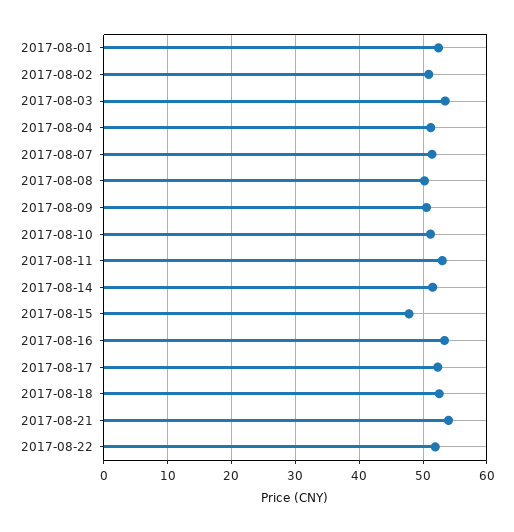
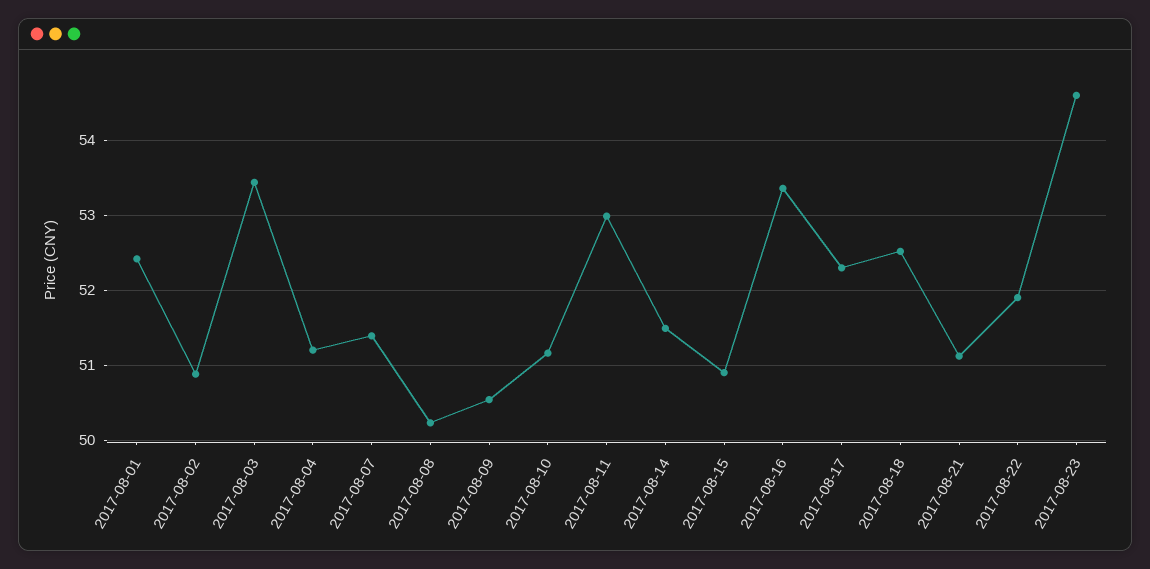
2017-08-15: 48 -> 50.9
2017-08-21: 54 -> 51.1
2017-08-23: none -> 54.6

